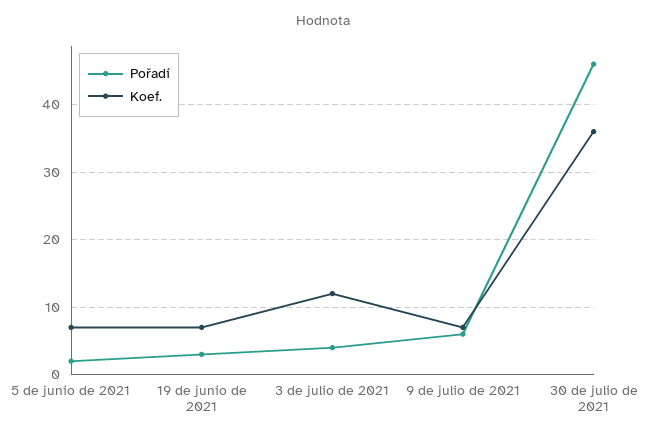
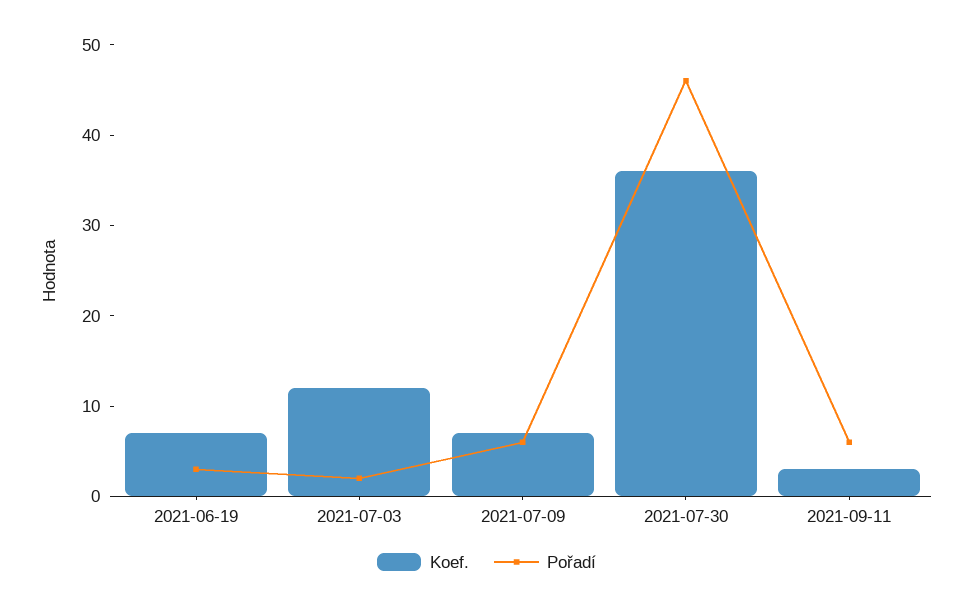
Pořadí, 5 de junio de 2021: 2 -> none
Koef., 5 de junio de 2021: 7 -> none
Pořadí, 3 de julio de 2021: 4 -> 2
Koef., 2021-09-11: none -> 3
Pořadí, 2021-09-11: none -> 6

